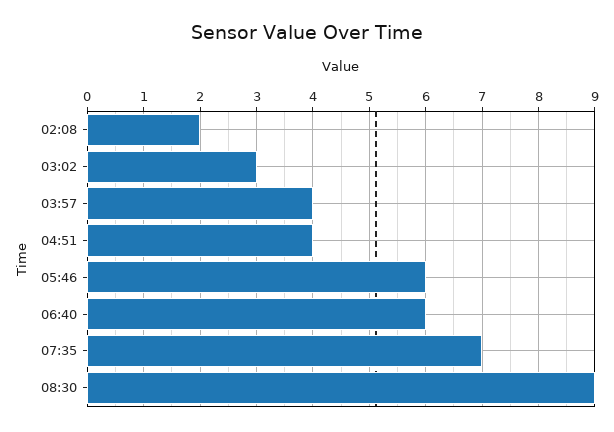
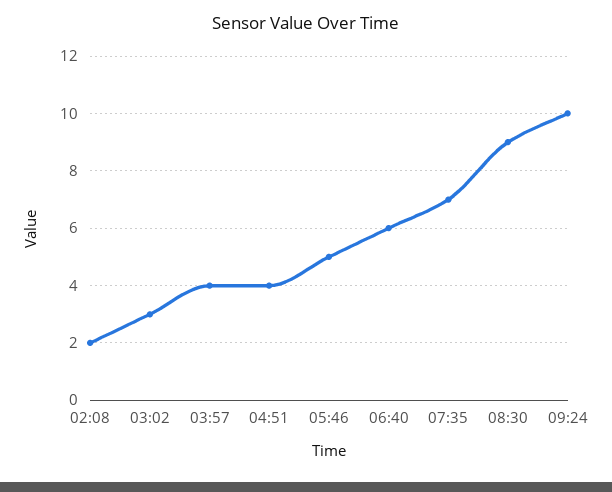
05:46: 6 -> 5
09:24: none -> 10

